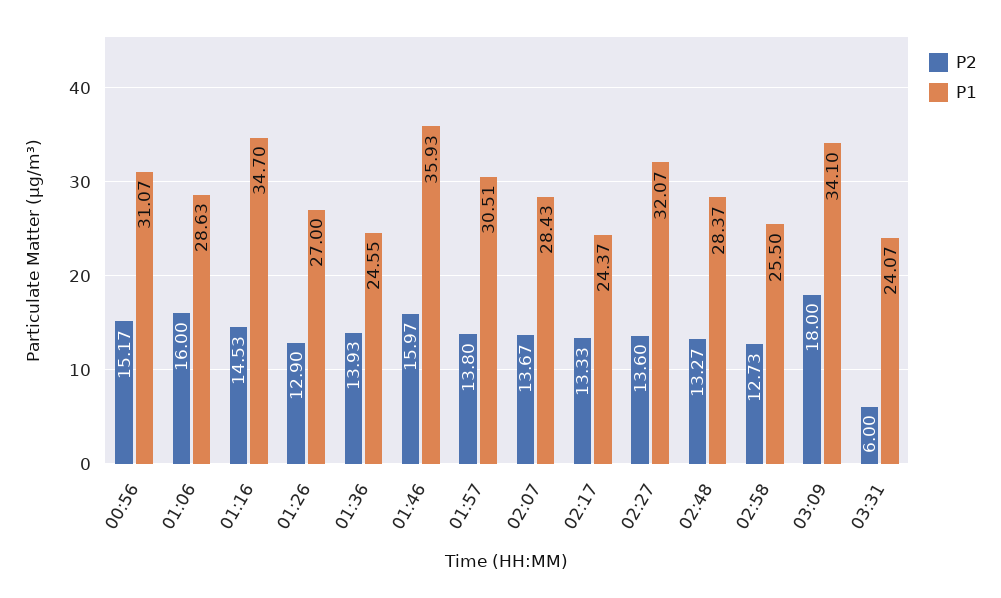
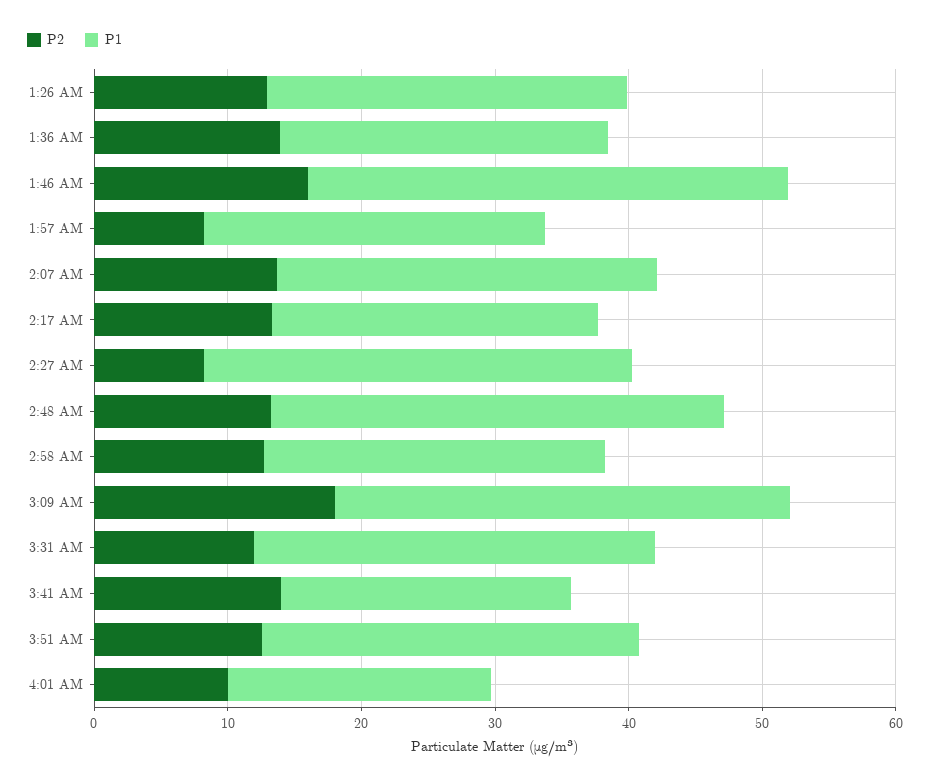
P2, 00:56: 15.17 -> none
P1, 00:56: 31.07 -> none
P2, 01:06: 16 -> none
P1, 01:06: 28.63 -> none
P2, 01:16: 14.53 -> none
P1, 01:16: 34.7 -> none
P2, 01:57: 13.8 -> 8
P1, 01:57: 30.51 -> 26
P2, 02:27: 13.6 -> 8
P1, 02:48: 28.37 -> 34
P2, 03:31: 6 -> 12
P1, 03:31: 24.07 -> 30
P2, 3:41 AM: none -> 14
P1, 3:41 AM: none -> 22
P2, 3:51 AM: none -> 12
P1, 3:51 AM: none -> 28
P2, 4:01 AM: none -> 10
P1, 4:01 AM: none -> 20

